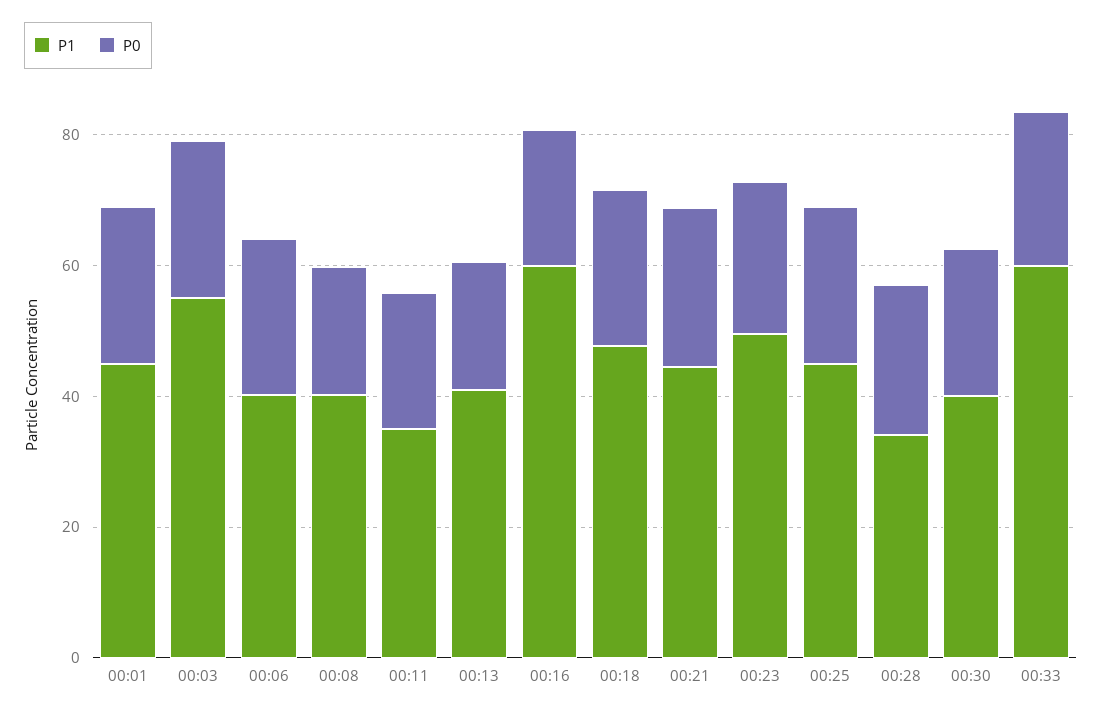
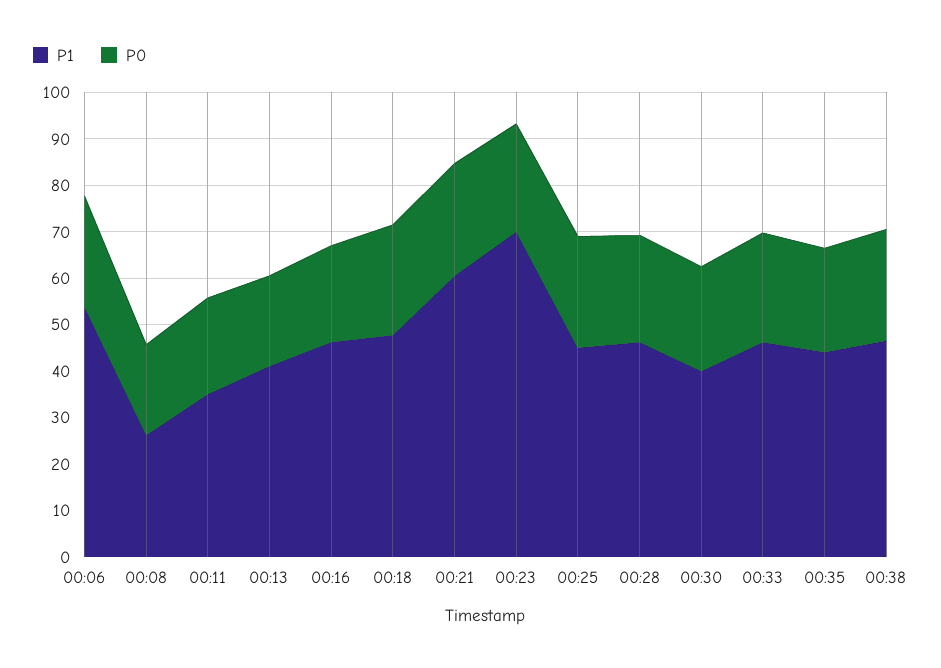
P1, 00:01: 45 -> none
P0, 00:01: 25 -> none
P1, 00:03: 55 -> none
P0, 00:03: 25 -> none
P1, 00:06: 40 -> 54
P1, 00:08: 40 -> 26
P1, 00:16: 60 -> 46
P1, 00:21: 45 -> 60
P1, 00:23: 50 -> 70
P1, 00:28: 35 -> 46
P1, 00:33: 60 -> 46
P1, 00:35: none -> 44
P0, 00:35: none -> 22
P1, 00:38: none -> 46
P0, 00:38: none -> 24

